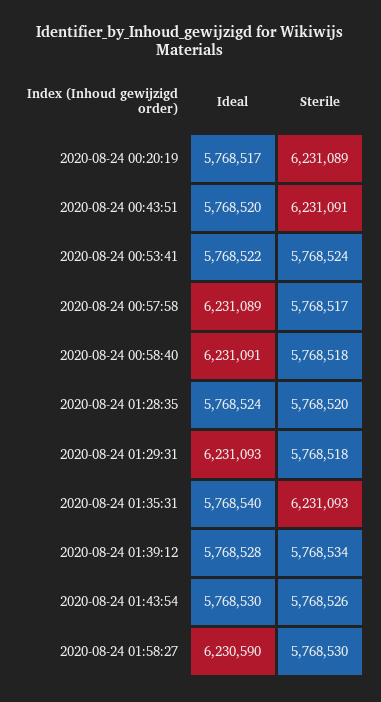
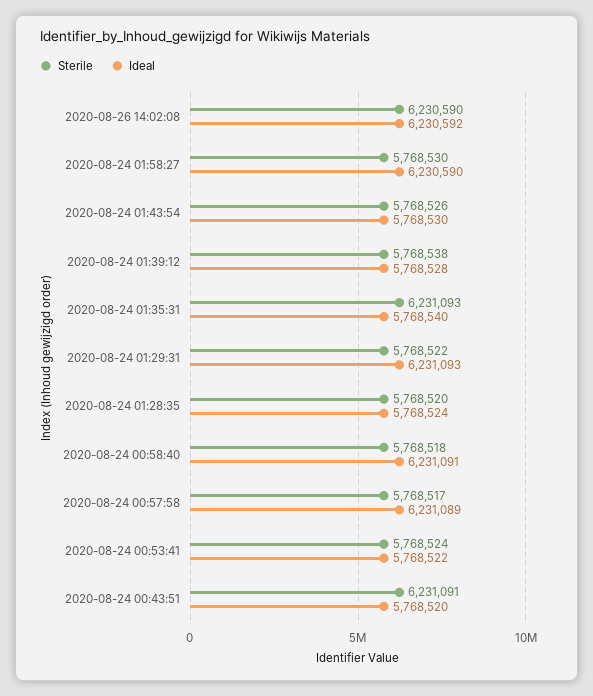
Ideal, 2020-08-24 00:20:19: 5768517 -> none
Sterile, 2020-08-24 00:20:19: 6231089 -> none
Sterile, 2020-08-24 01:29:31: 5768518 -> 5768522
Sterile, 2020-08-24 01:39:12: 5768534 -> 5768538
Sterile, 2020-08-26 14:02:08: none -> 6230590
Ideal, 2020-08-26 14:02:08: none -> 6230592

